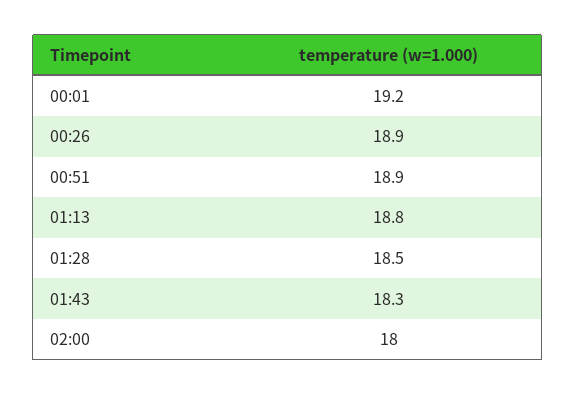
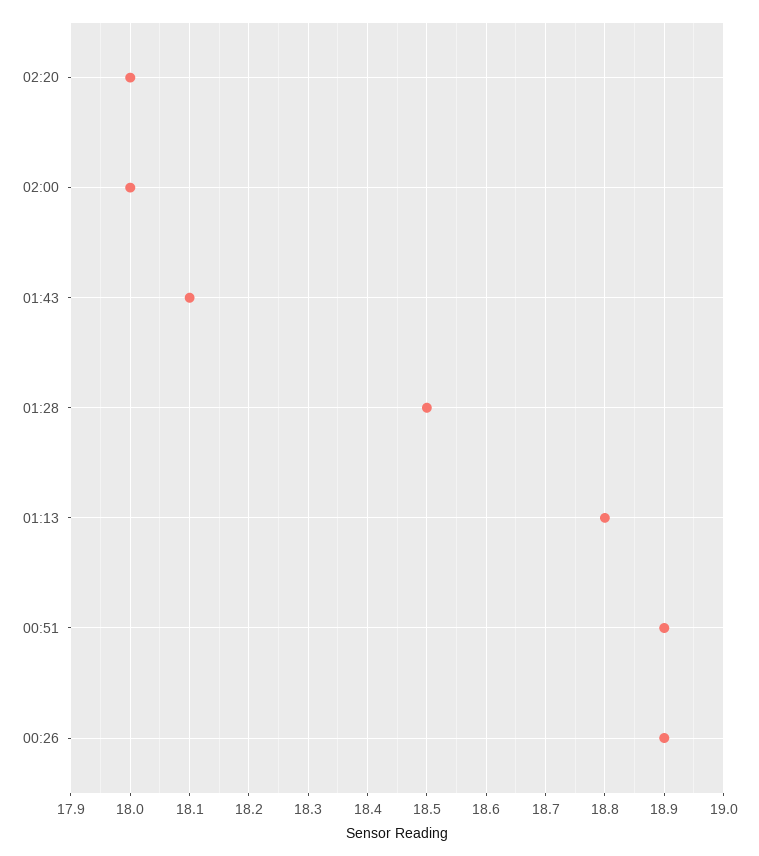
00:01: 19.2 -> none
01:43: 18.3 -> 18.1
02:20: none -> 18

